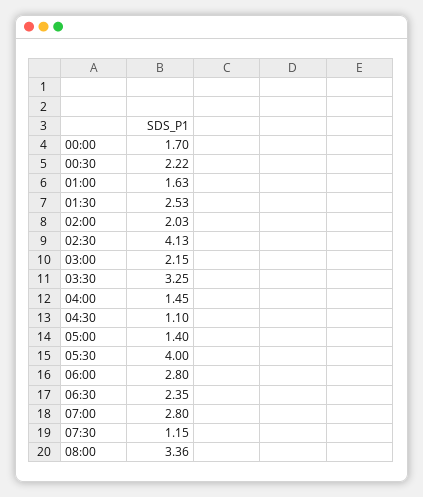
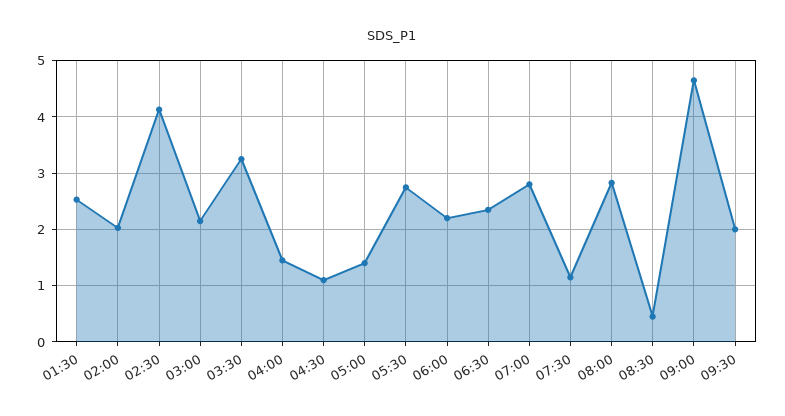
00:00: 1.7 -> none
00:30: 2.22 -> none
01:00: 1.63 -> none
05:30: 4 -> 2.8
06:00: 2.8 -> 2.2
08:00: 3.36 -> 2.8
08:30: none -> 0.4
09:00: none -> 4.6
09:30: none -> 2

